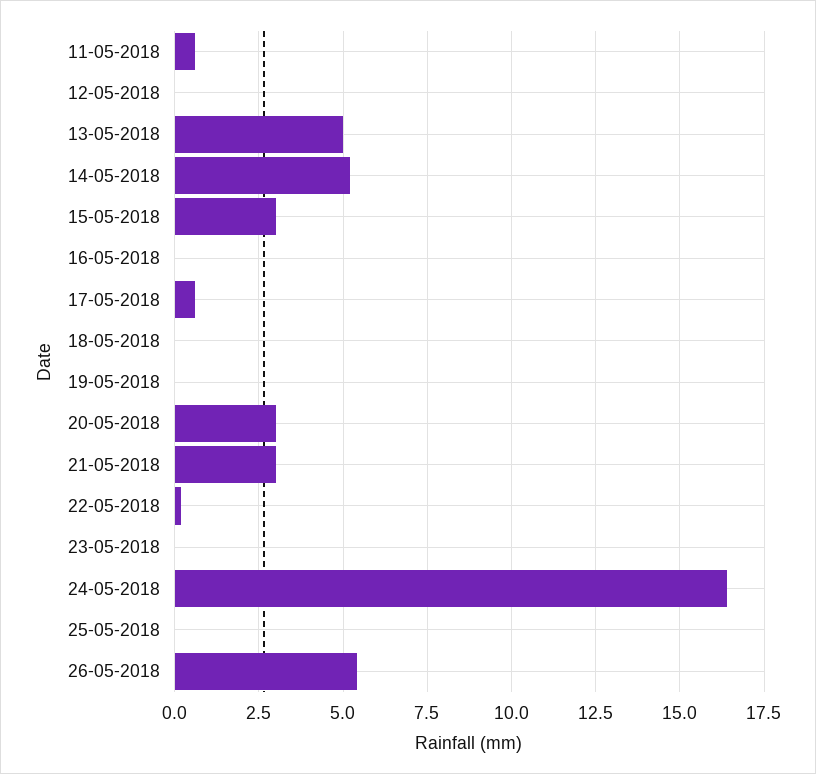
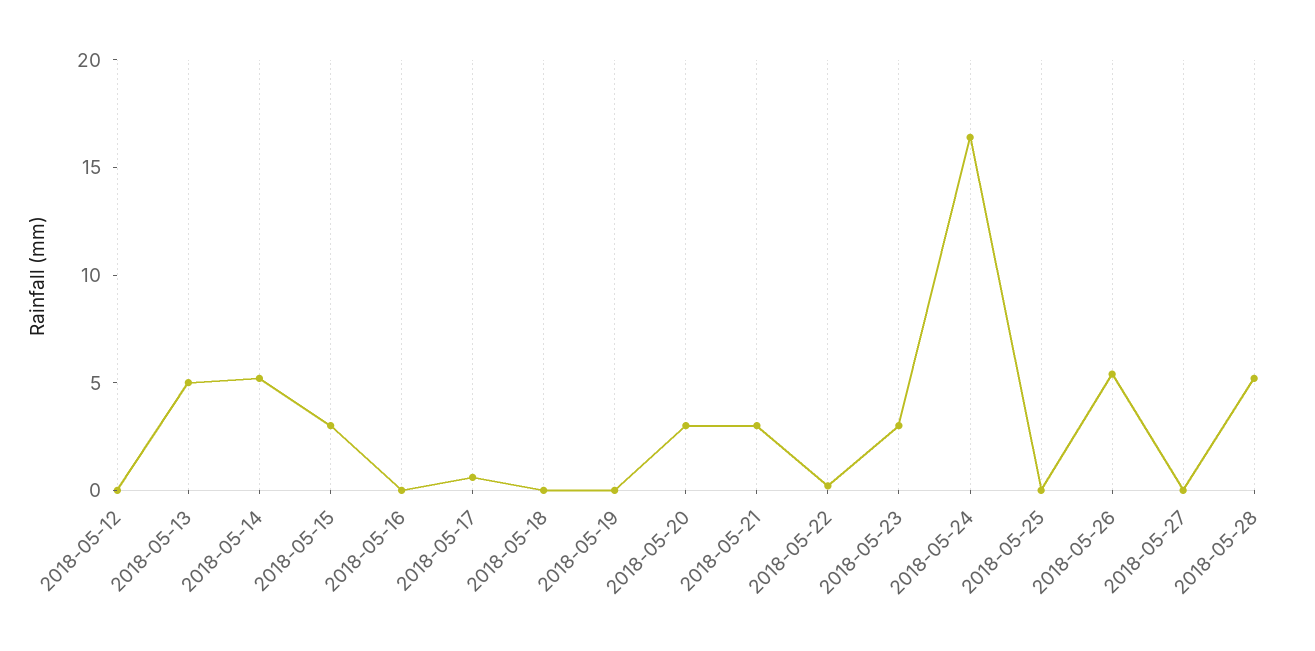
11-05-2018: 0.5 -> none
23-05-2018: 0 -> 3
2018-05-27: none -> 0
2018-05-28: none -> 5

